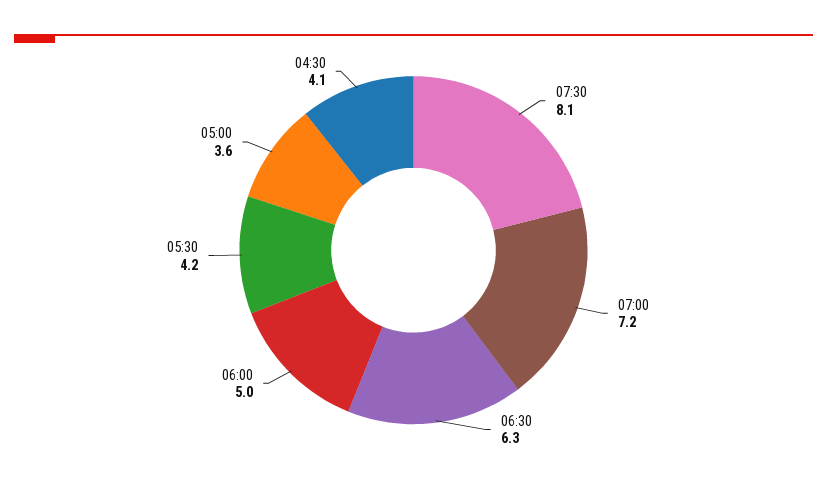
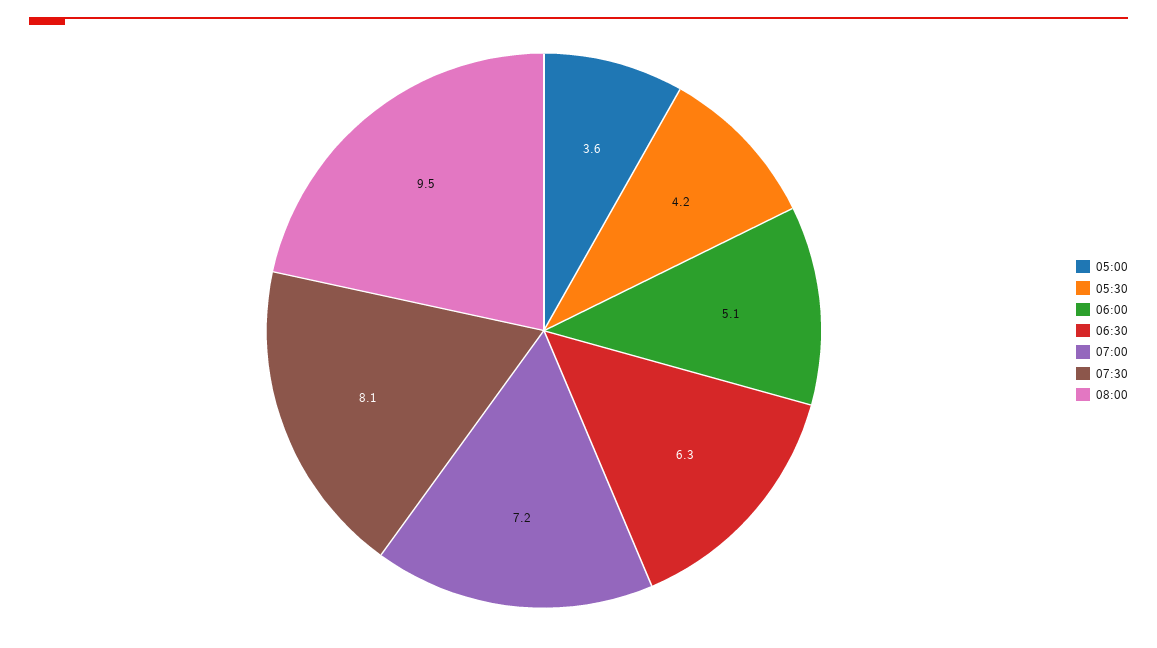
06:00: 5 -> 5.1
04:30: 4.1 -> none
08:00: none -> 9.5

